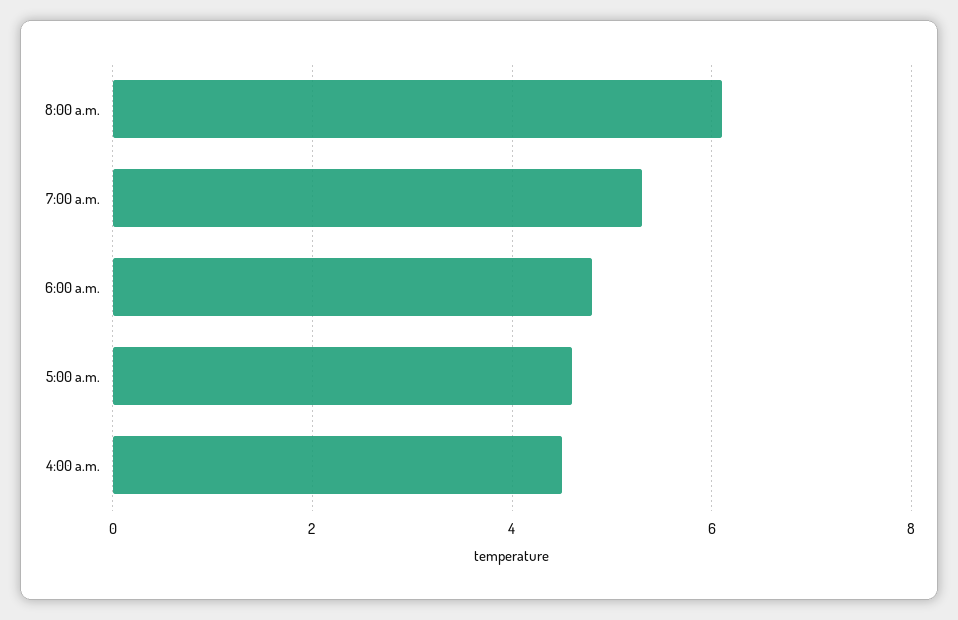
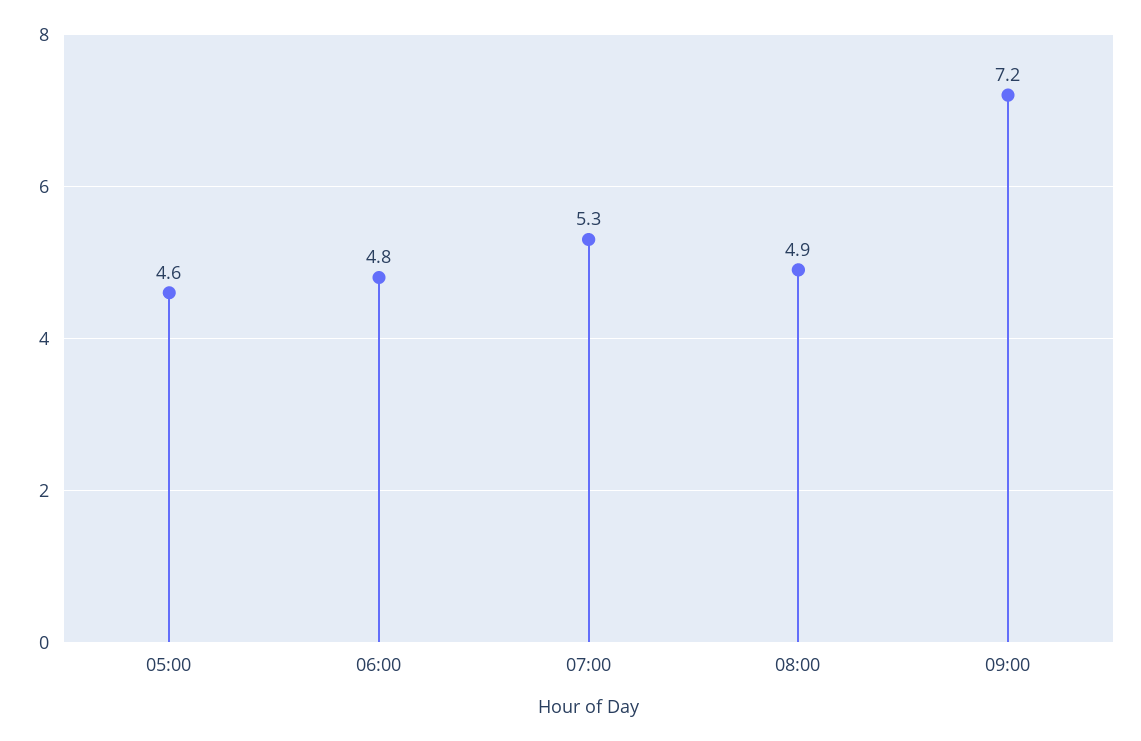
8:00 a.m.: 6 -> 4.9
4:00 a.m.: 4.5 -> none
09:00: none -> 7.2

